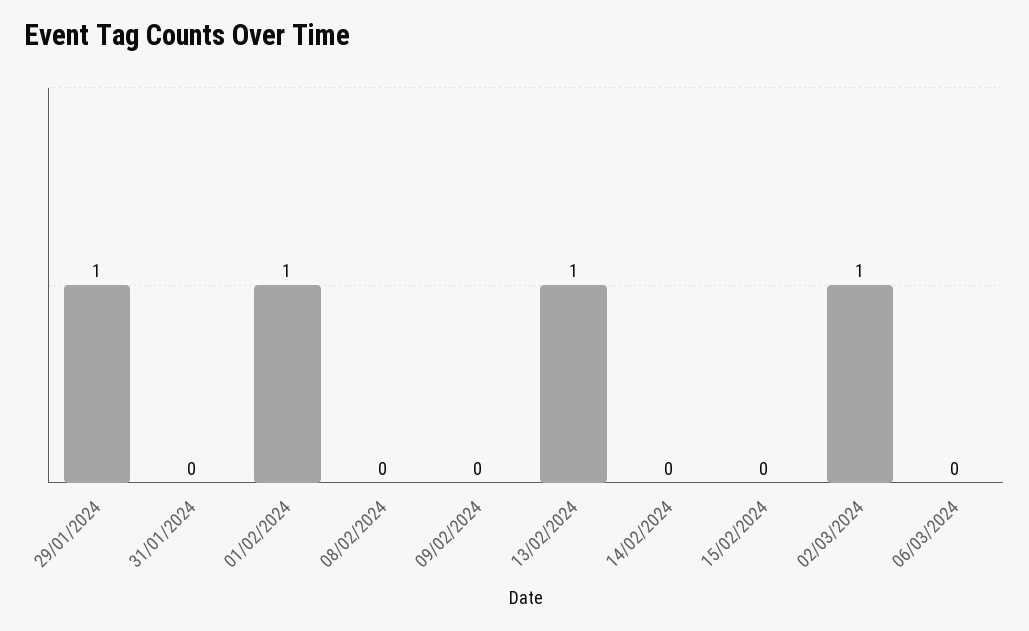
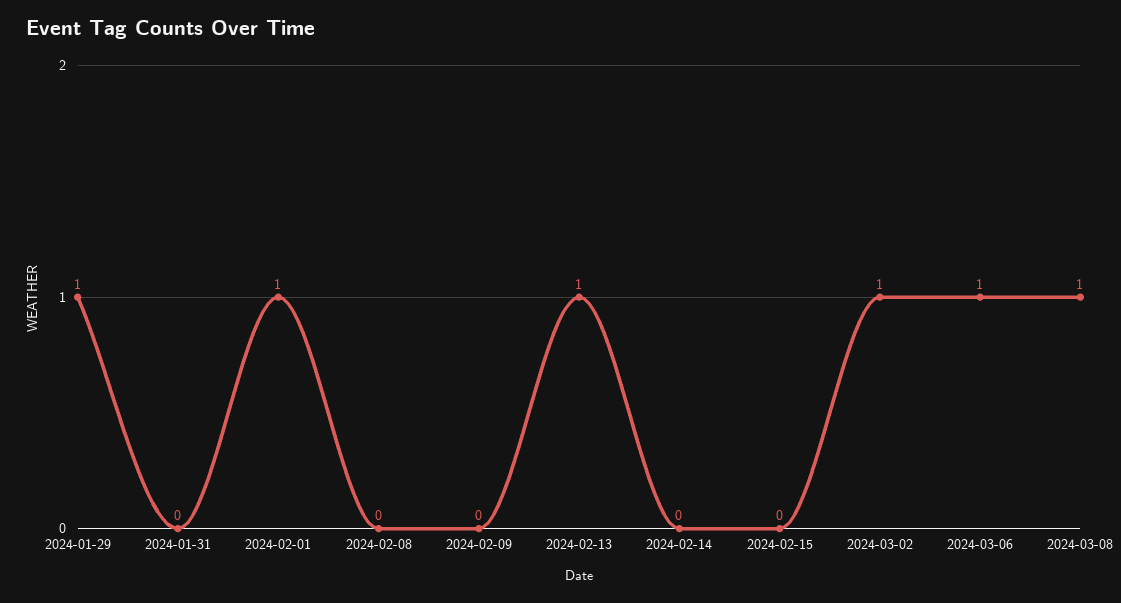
06/03/2024: 0 -> 1
2024-03-08: none -> 1

